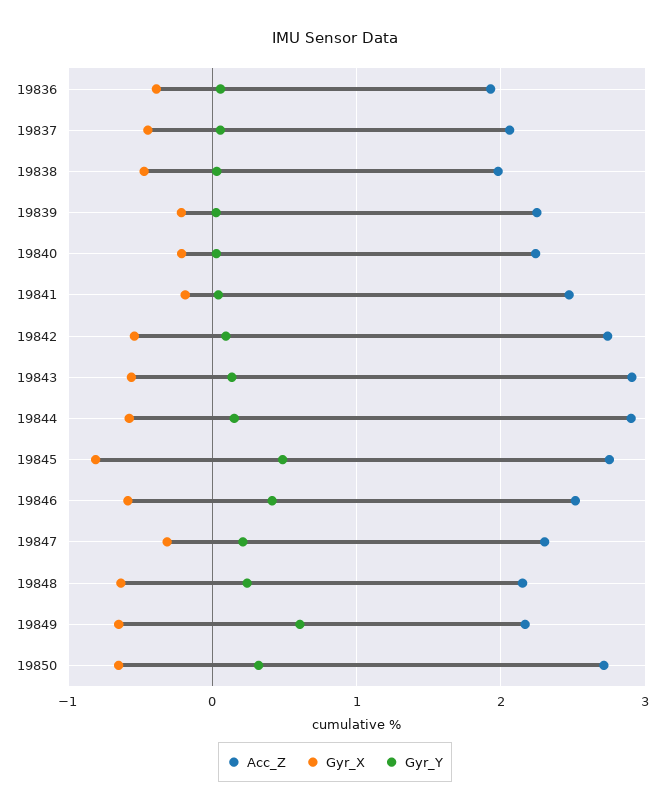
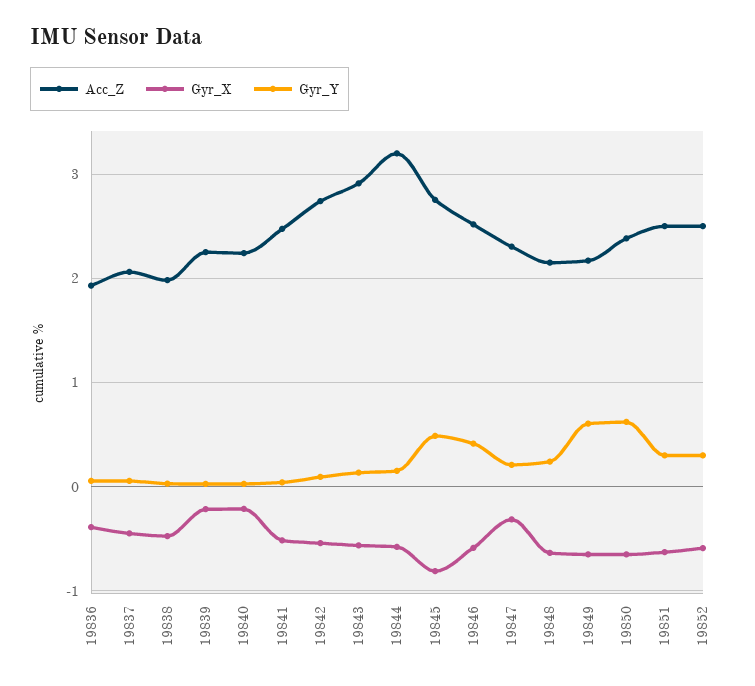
Gyr_X, 19841: -0.2 -> -0.5
Acc_Z, 19844: 2.9 -> 3.2
Acc_Z, 19850: 2.7 -> 2.4
Gyr_Y, 19850: 0.3 -> 0.6
Acc_Z, 19851: none -> 2.5
Gyr_X, 19851: none -> -0.6
Gyr_Y, 19851: none -> 0.3
Acc_Z, 19852: none -> 2.5
Gyr_X, 19852: none -> -0.6
Gyr_Y, 19852: none -> 0.3

